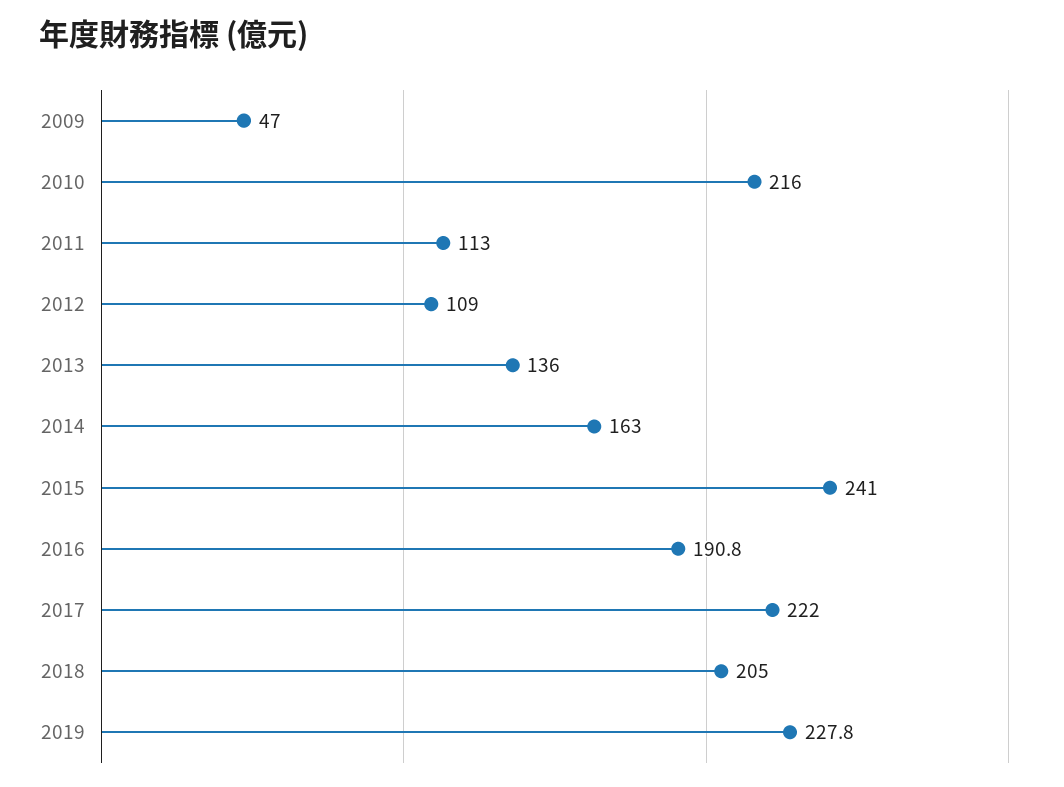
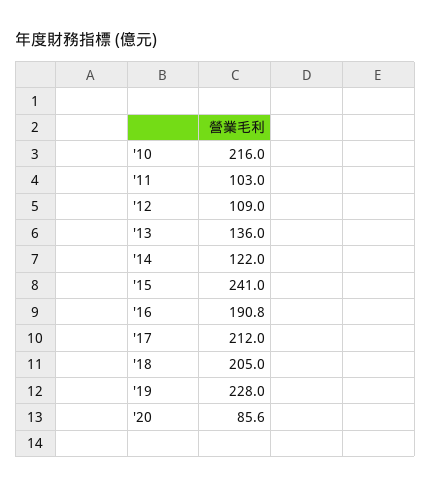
2009: 47 -> none
2011: 113 -> 103
2014: 163 -> 122
2017: 222 -> 212
2019: 227.8 -> 228
'20: none -> 85.6

